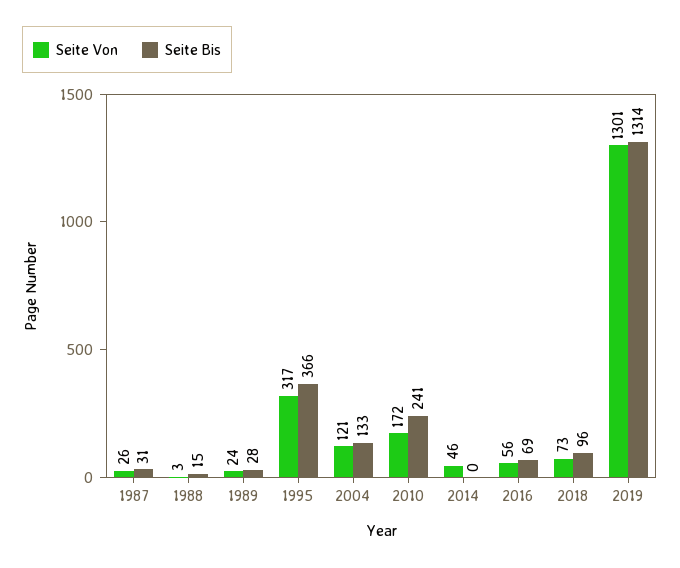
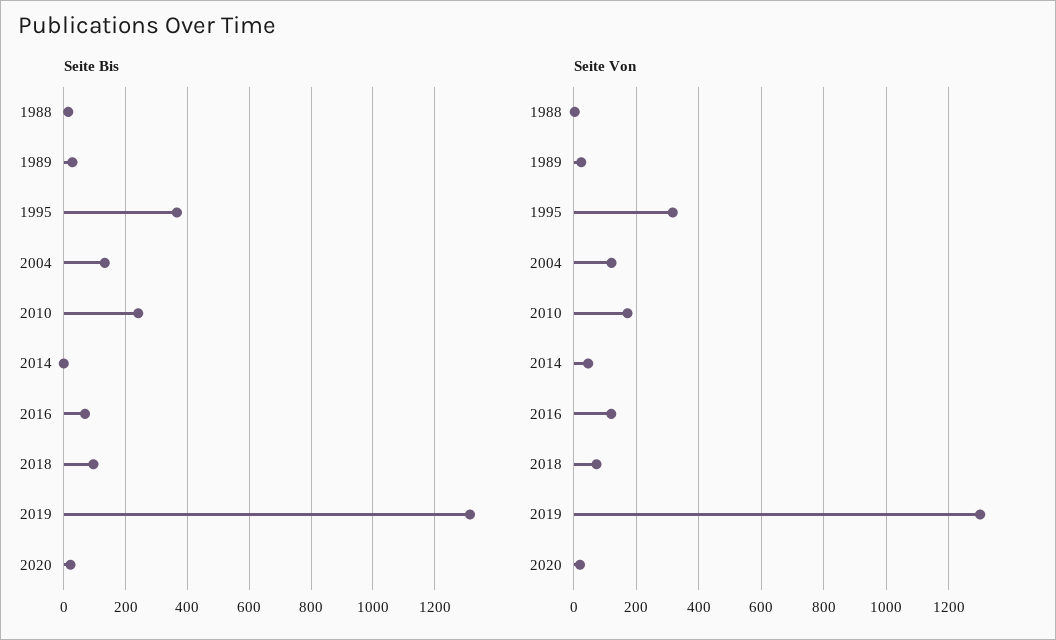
Seite Von, 1987: 26 -> none
Seite Bis, 1987: 31 -> none
Seite Von, 2016: 56 -> 120
Seite Bis, 2020: none -> 20
Seite Von, 2020: none -> 20

